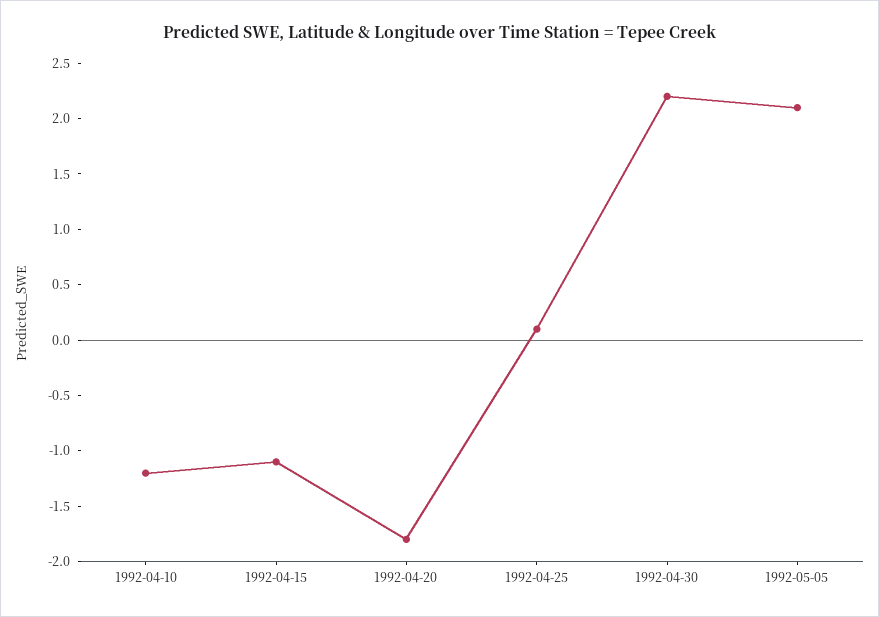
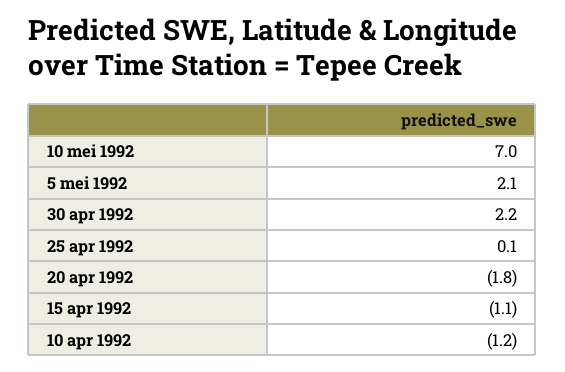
10 mei 1992: none -> 7

